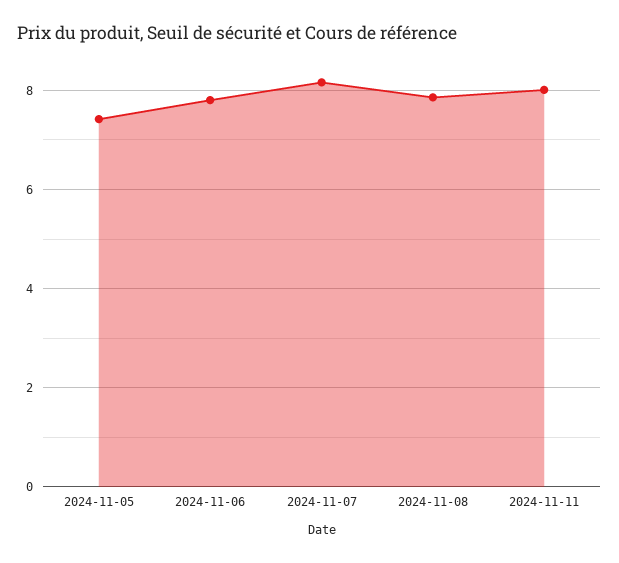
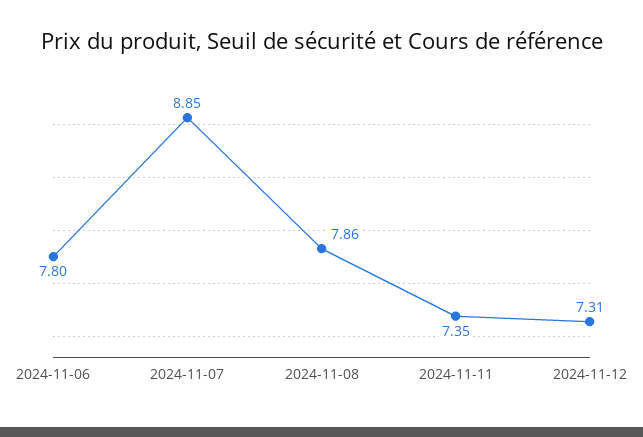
2024-11-05: 7.4 -> none
2024-11-07: 8.2 -> 8.85
2024-11-11: 8 -> 7.35
2024-11-12: none -> 7.31

